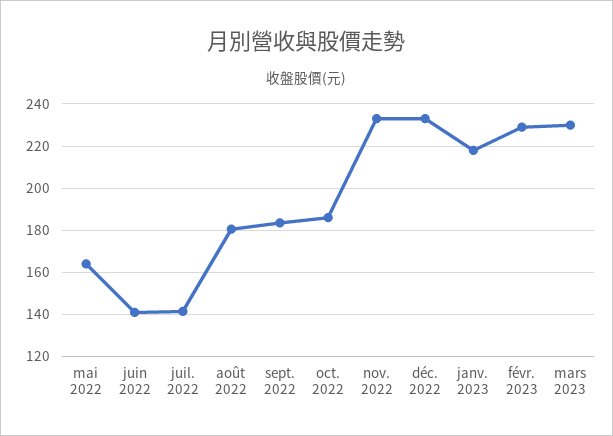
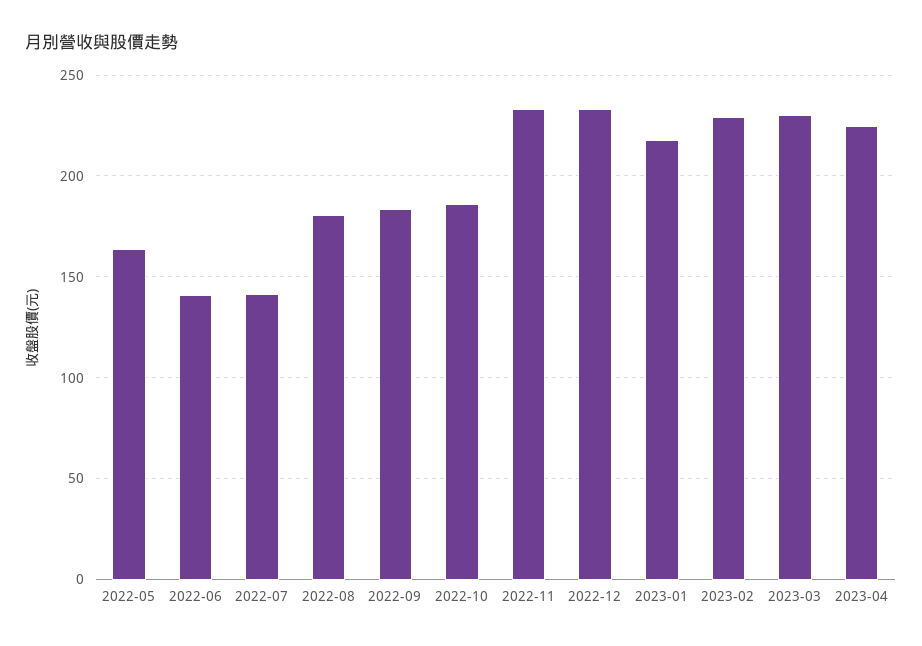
2023-04: none -> 225

